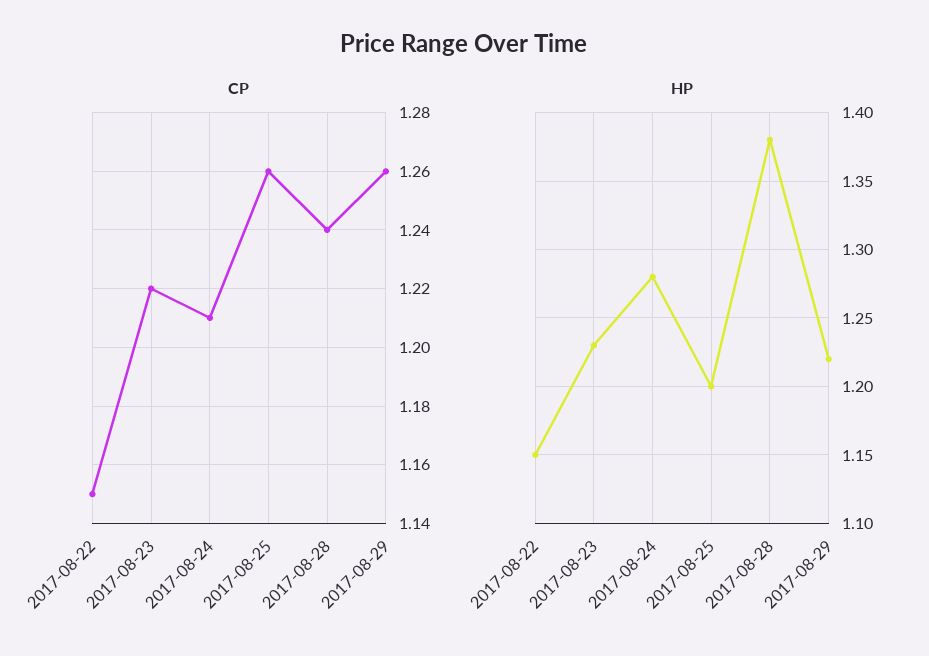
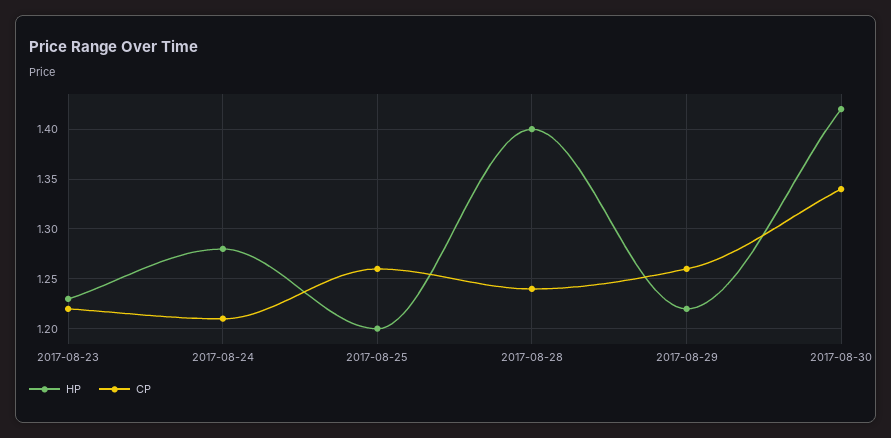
CP, 2017-08-22: 1.15 -> none
HP, 2017-08-22: 1.15 -> none
HP, 2017-08-28: 1.38 -> 1.4
HP, 2017-08-30: none -> 1.42
CP, 2017-08-30: none -> 1.34

